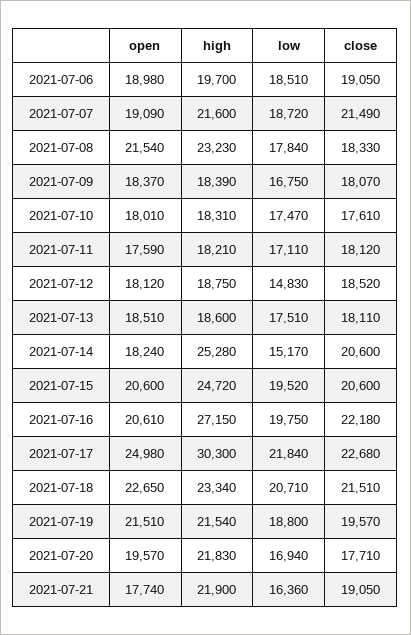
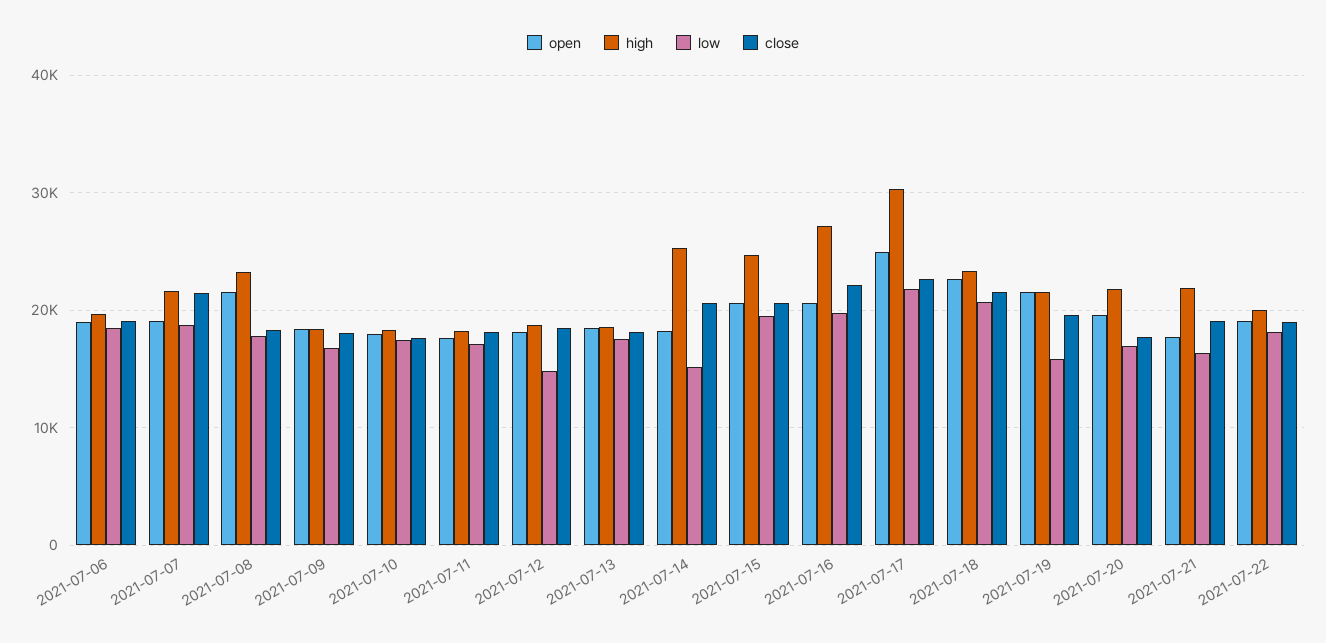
low, 2021-07-19: 18800 -> 16000
open, 2021-07-22: none -> 19000
high, 2021-07-22: none -> 20000
low, 2021-07-22: none -> 18000
close, 2021-07-22: none -> 19000

